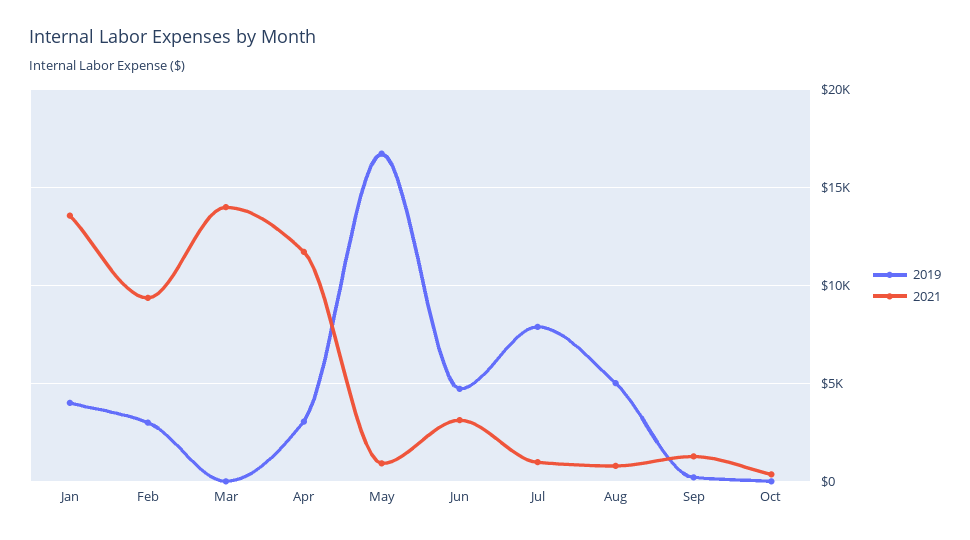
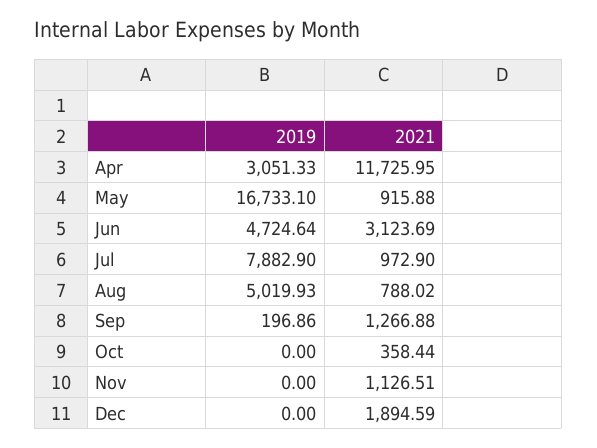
2019, Jan: 4000 -> none
2021, Jan: 13500 -> none
2019, Feb: 3000 -> none
2021, Feb: 9500 -> none
2019, Mar: 0 -> none
2021, Mar: 14000 -> none
2019, Nov: none -> 0
2021, Nov: none -> 1126.51
2019, Dec: none -> 0
2021, Dec: none -> 1894.59

